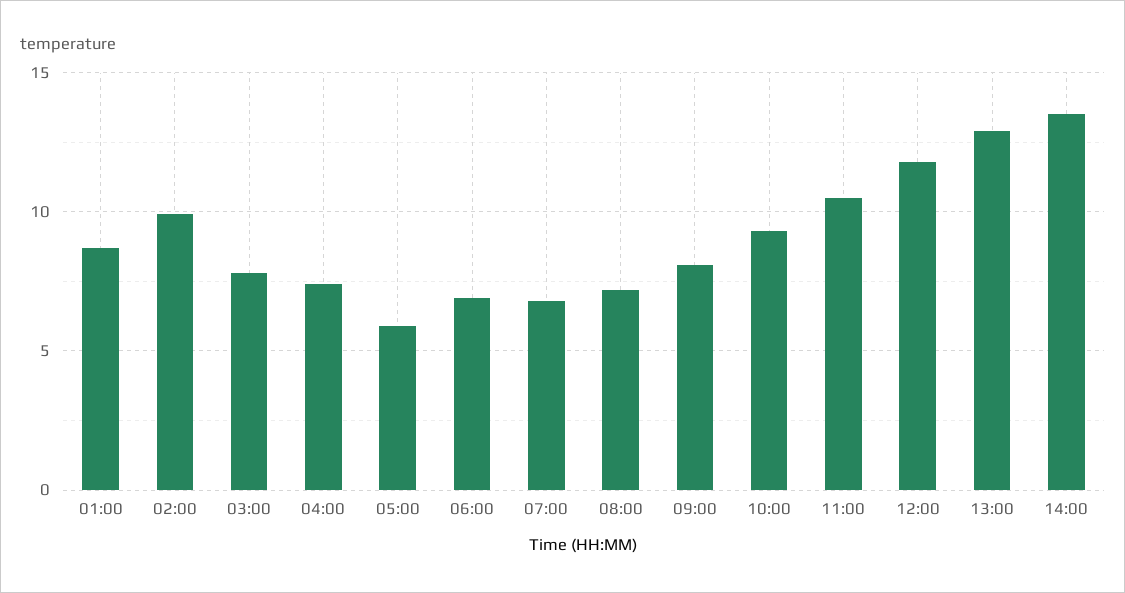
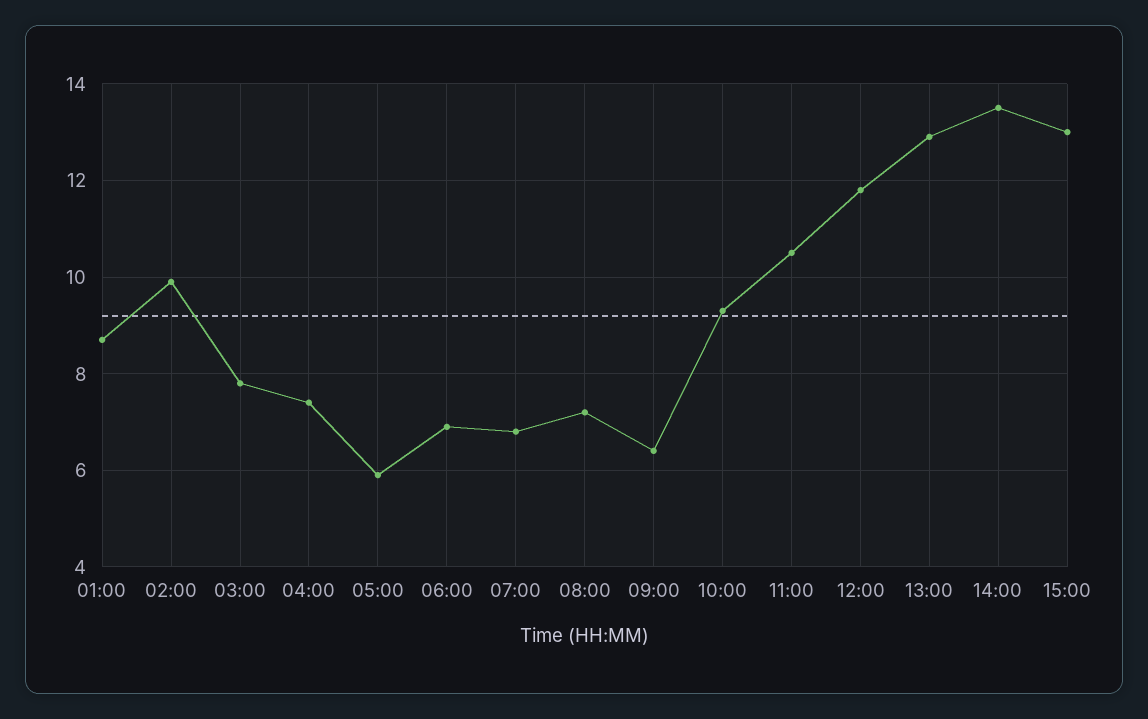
09:00: 8 -> 6.5
15:00: none -> 13

